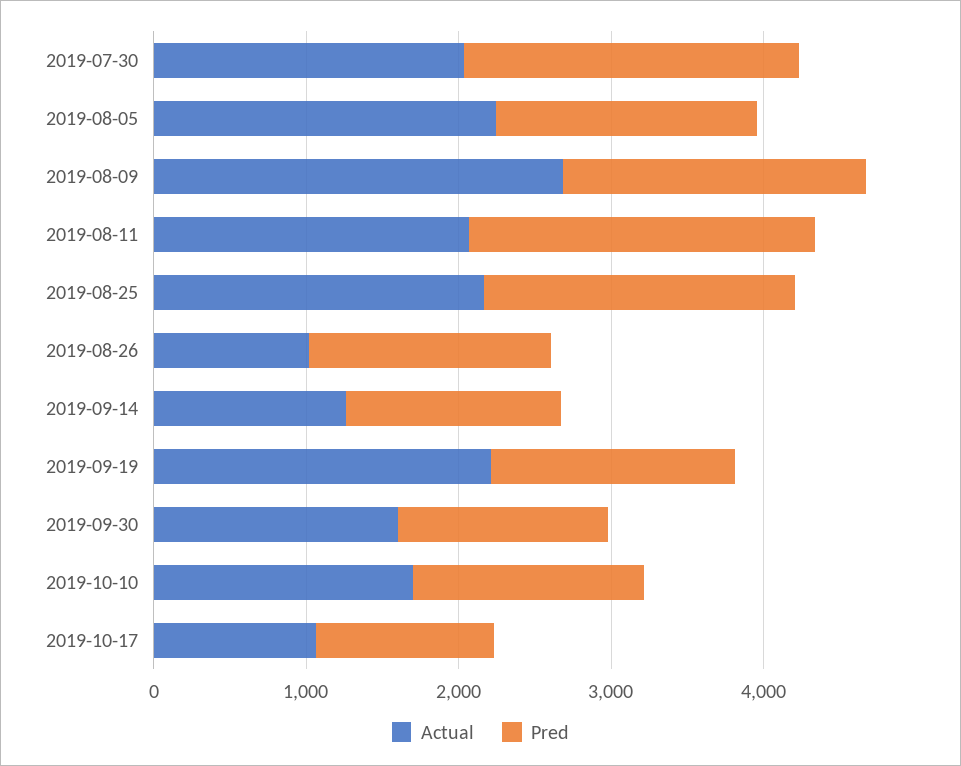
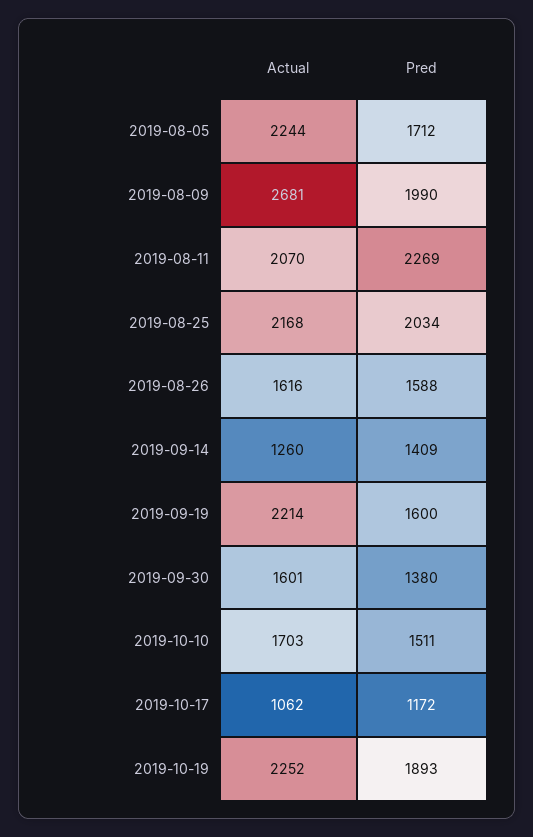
Actual, 2019-07-30: 2000 -> none
Pred, 2019-07-30: 2200 -> none
Actual, 2019-08-26: 1000 -> 1616
Actual, 2019-10-19: none -> 2252
Pred, 2019-10-19: none -> 1893

